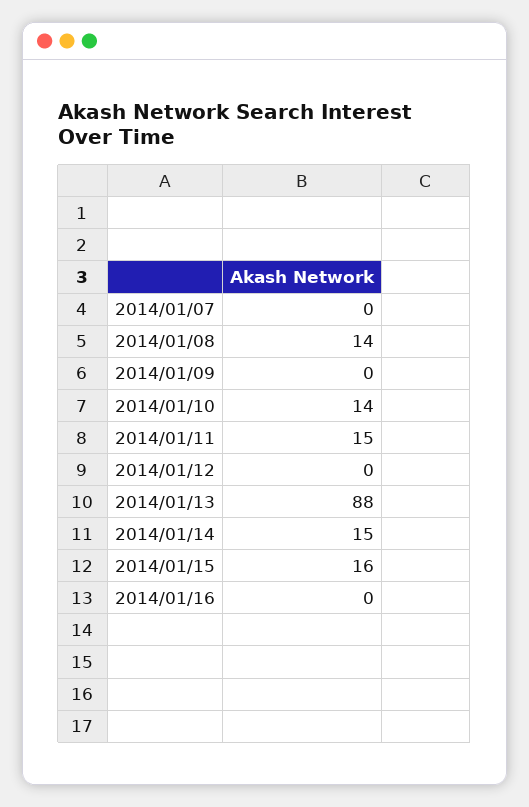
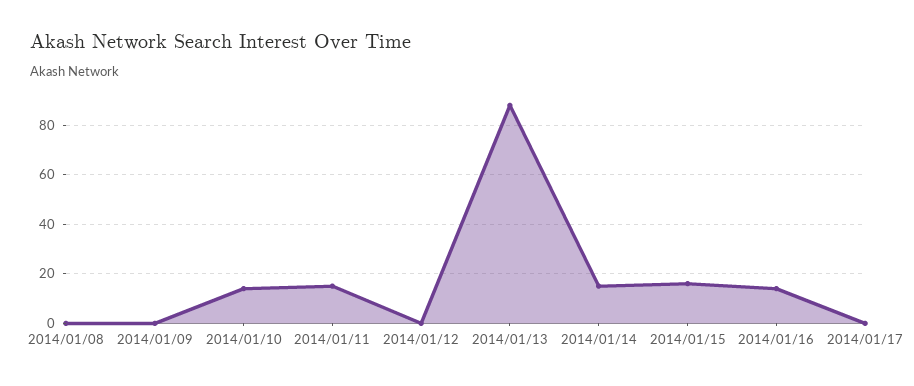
2014/01/07: 0 -> none
2014/01/08: 14 -> 0
2014/01/16: 0 -> 15
2014/01/17: none -> 0

